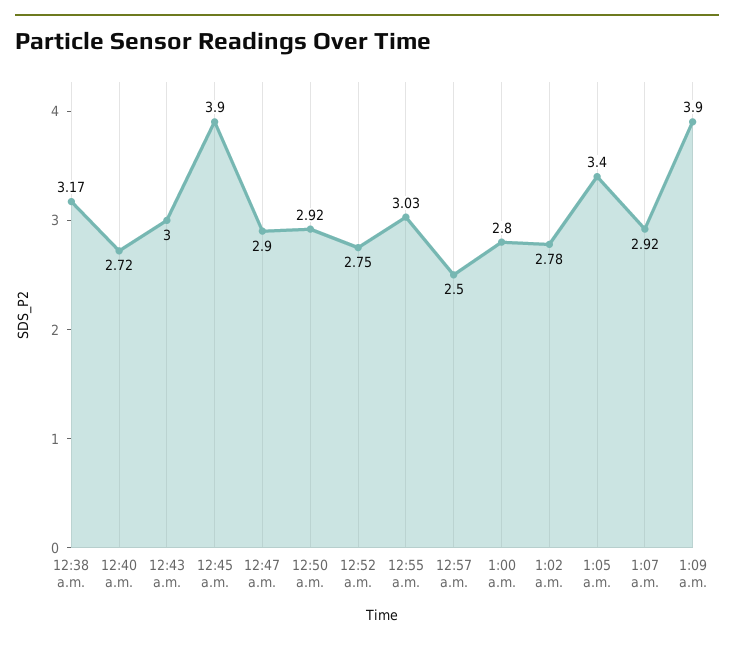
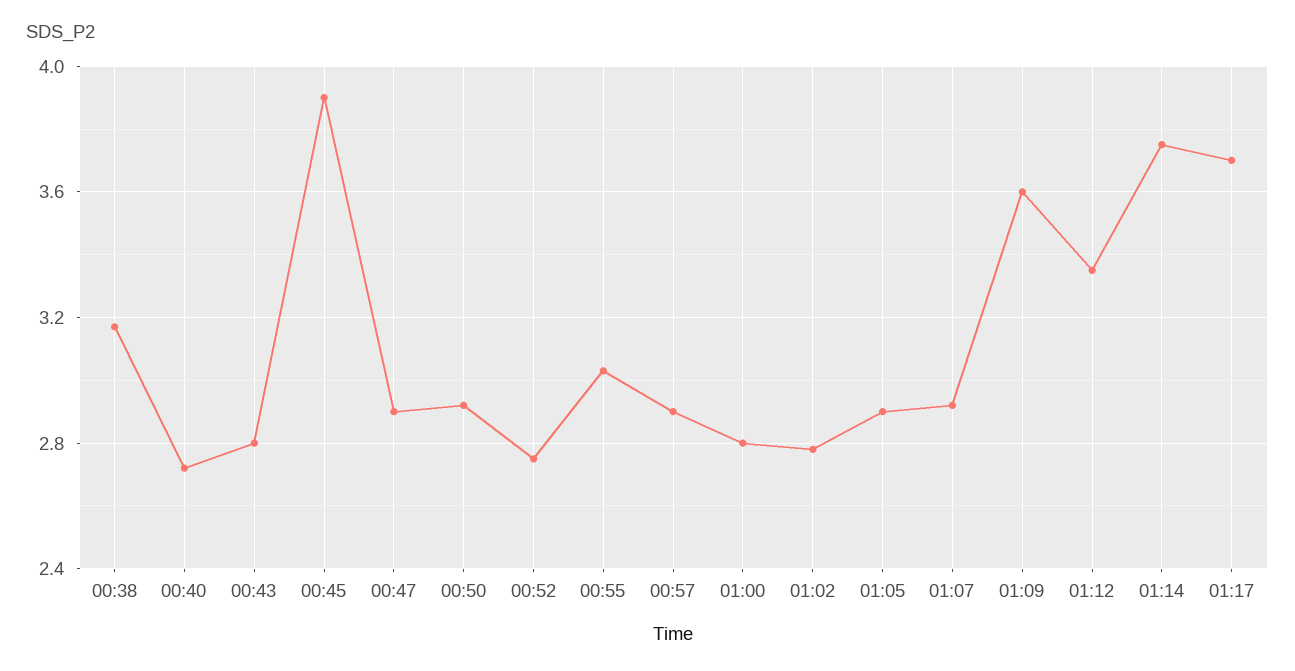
12:43 a.m.: 3 -> 2.8
12:57 a.m.: 2.5 -> 2.9
1:05 a.m.: 3.4 -> 2.9
1:09 a.m.: 3.9 -> 3.6
01:12: none -> 3.35
01:14: none -> 3.75
01:17: none -> 3.7

